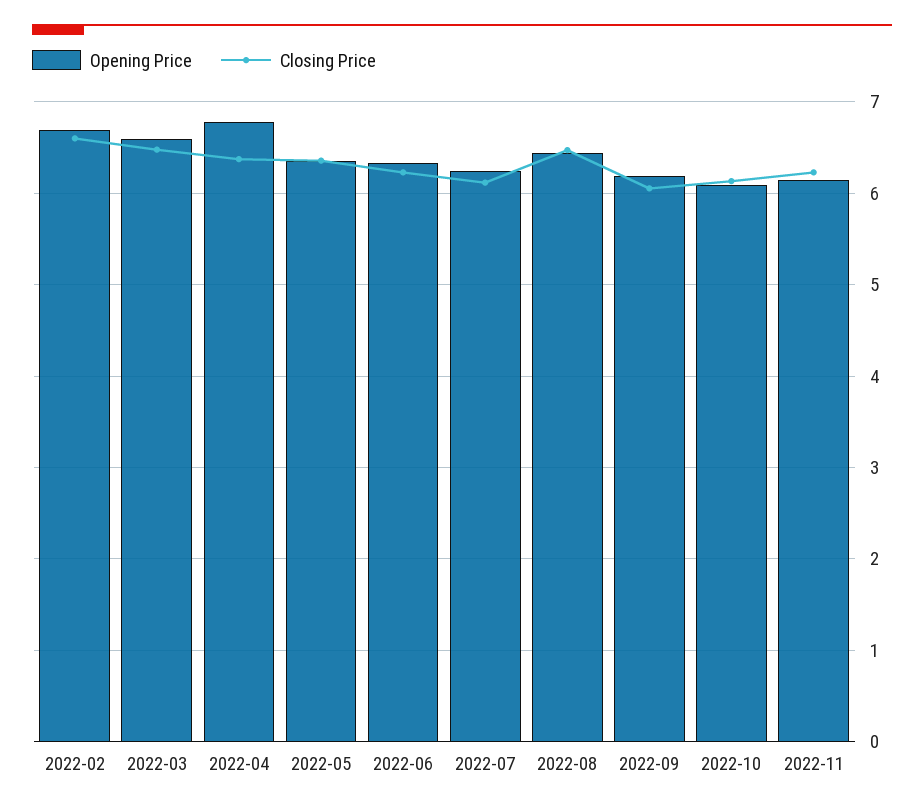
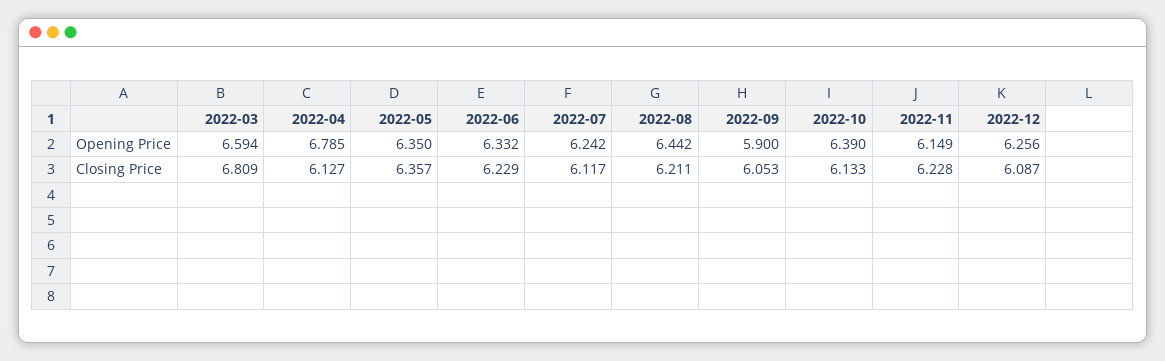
Opening Price, 2022-02: 6.7 -> none
Closing Price, 2022-02: 6.6 -> none
Closing Price, 2022-03: 6.5 -> 6.809
Closing Price, 2022-04: 6.4 -> 6.127
Closing Price, 2022-08: 6.5 -> 6.211
Opening Price, 2022-09: 6.2 -> 5.9
Opening Price, 2022-10: 6.1 -> 6.39
Opening Price, 2022-12: none -> 6.256
Closing Price, 2022-12: none -> 6.087

